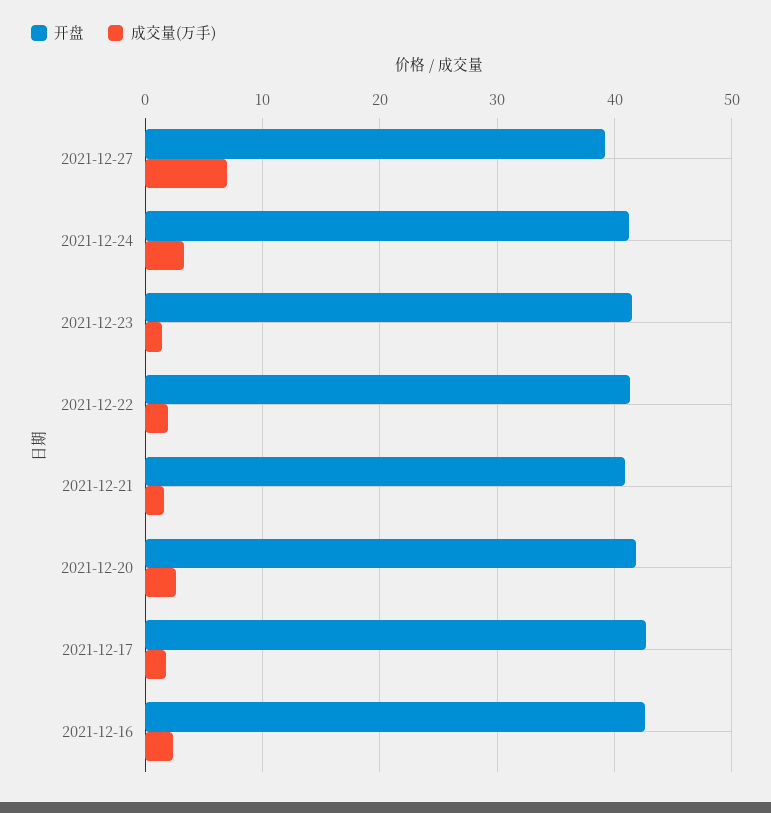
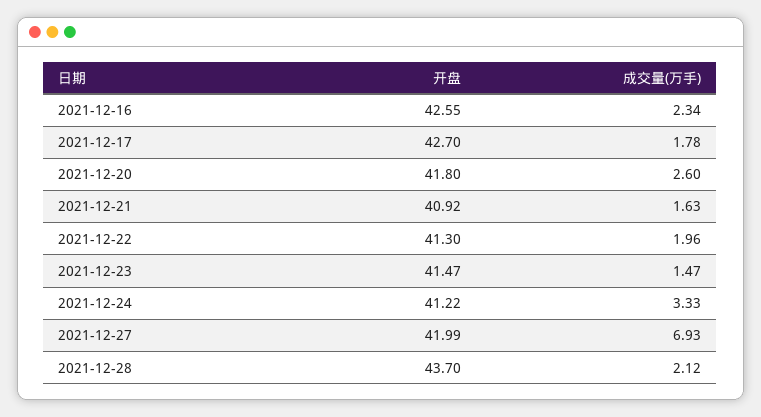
开盘, 2021-12-27: 39 -> 41.99
开盘, 2021-12-28: none -> 43.7
成交量(万手), 2021-12-28: none -> 2.12

